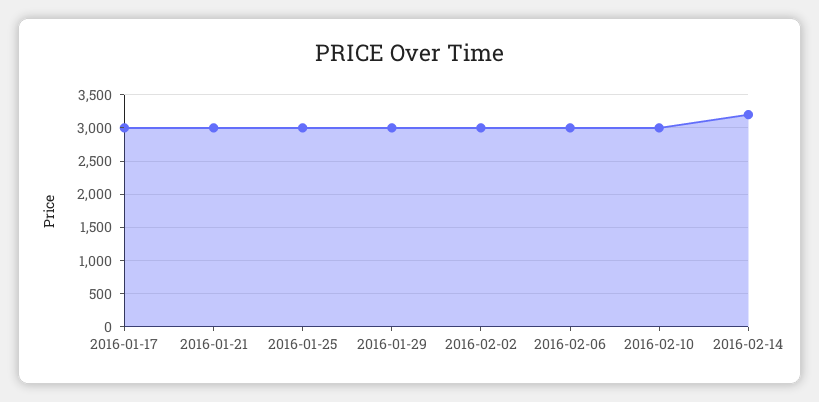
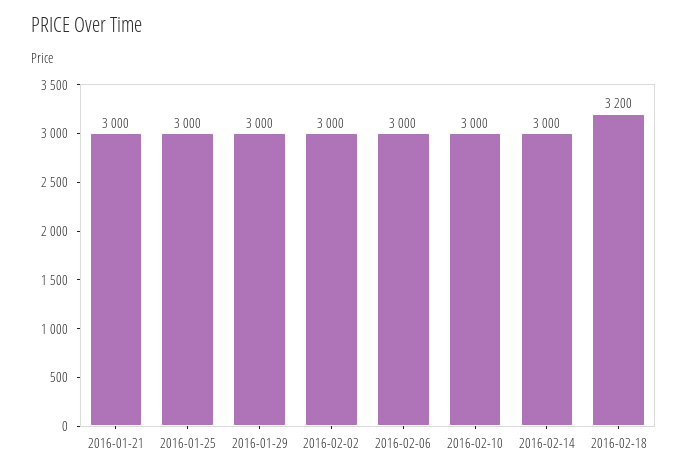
2016-01-17: 3000 -> none
2016-02-14: 3200 -> 3000
2016-02-18: none -> 3200

